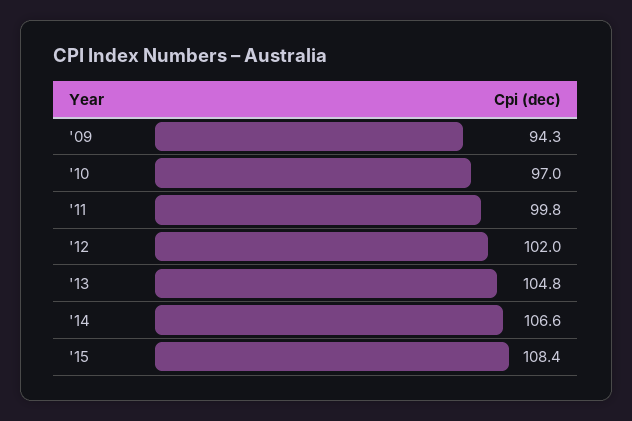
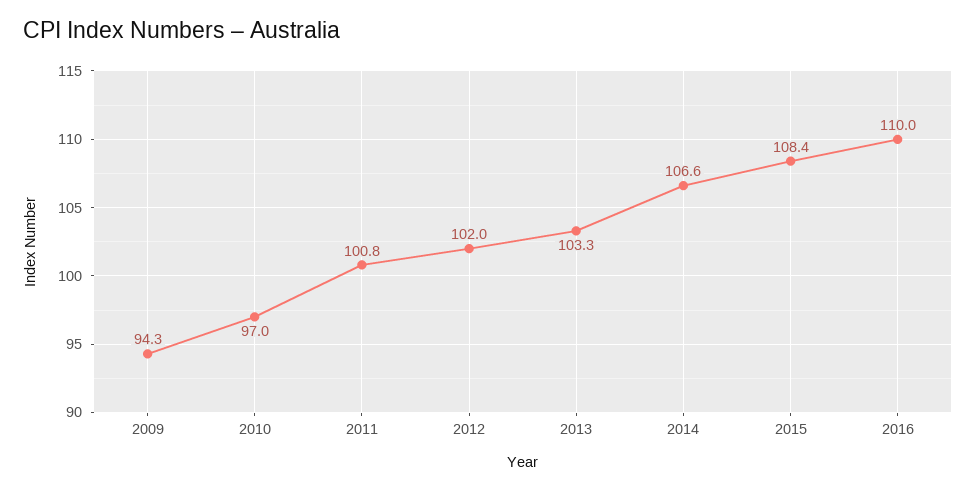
'11: 99.8 -> 100.8
'13: 104.8 -> 103.3
2016: none -> 110

